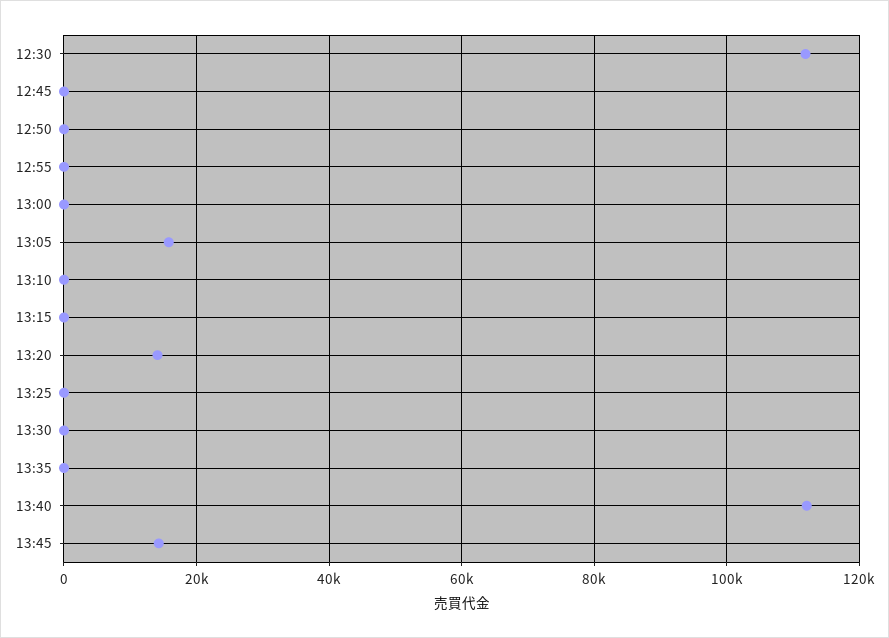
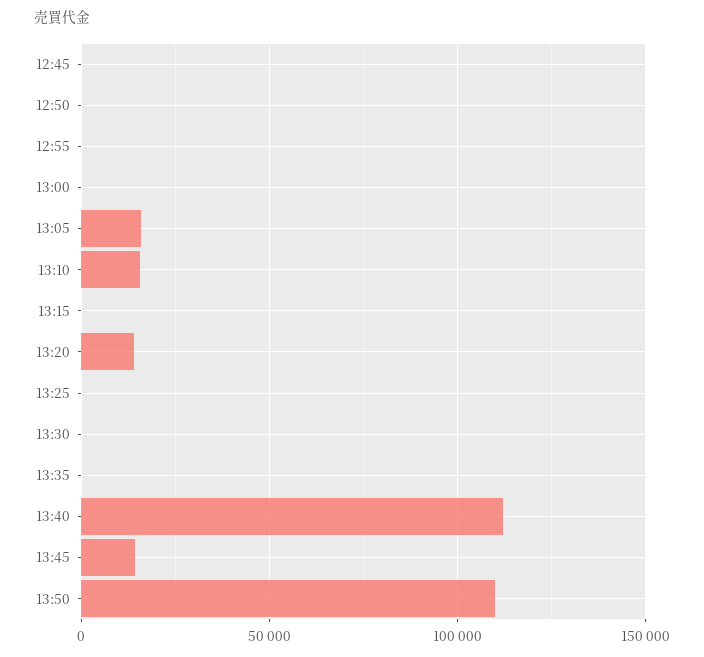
12:30: 112000 -> none
13:10: 0 -> 15000
13:50: none -> 110000

